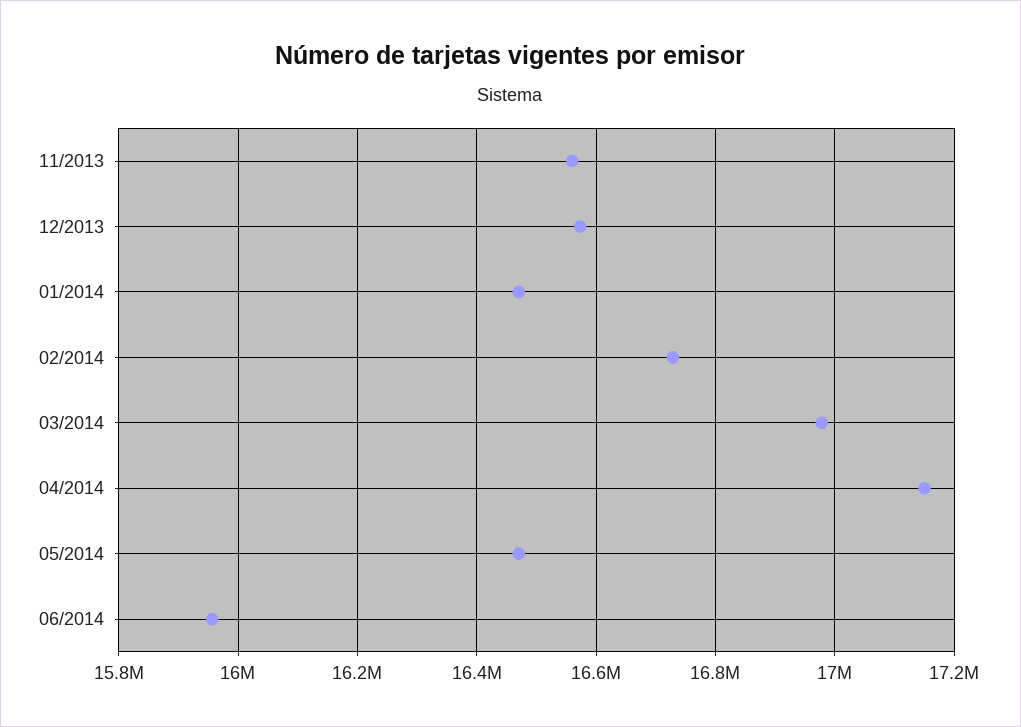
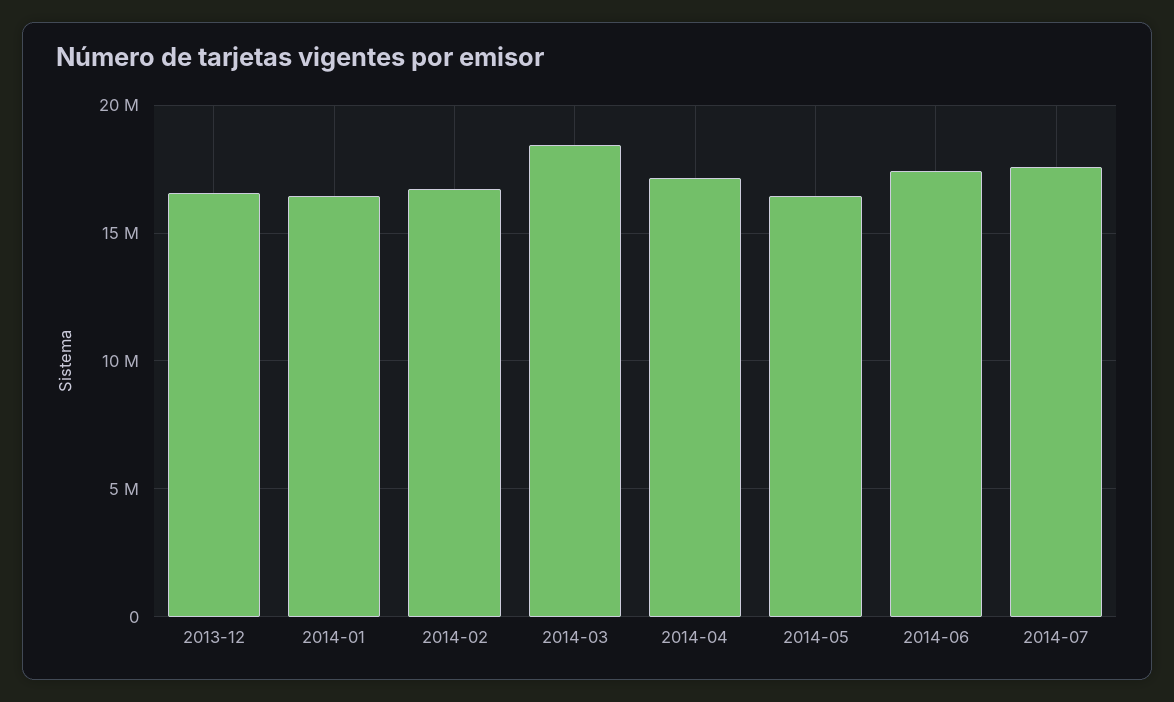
11/2013: 16560000 -> none
03/2014: 16980000 -> 18500000
06/2014: 15960000 -> 17500000
2014-07: none -> 17500000

